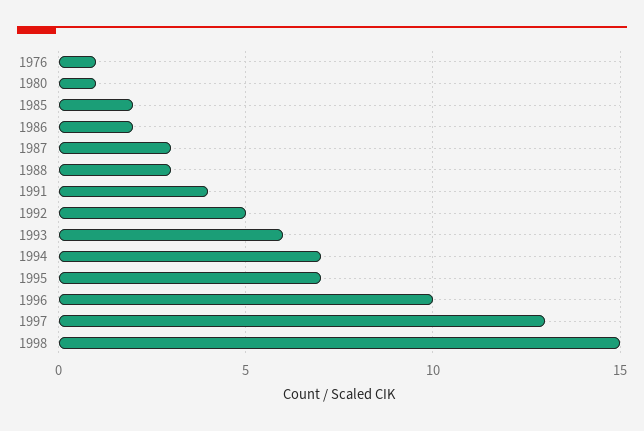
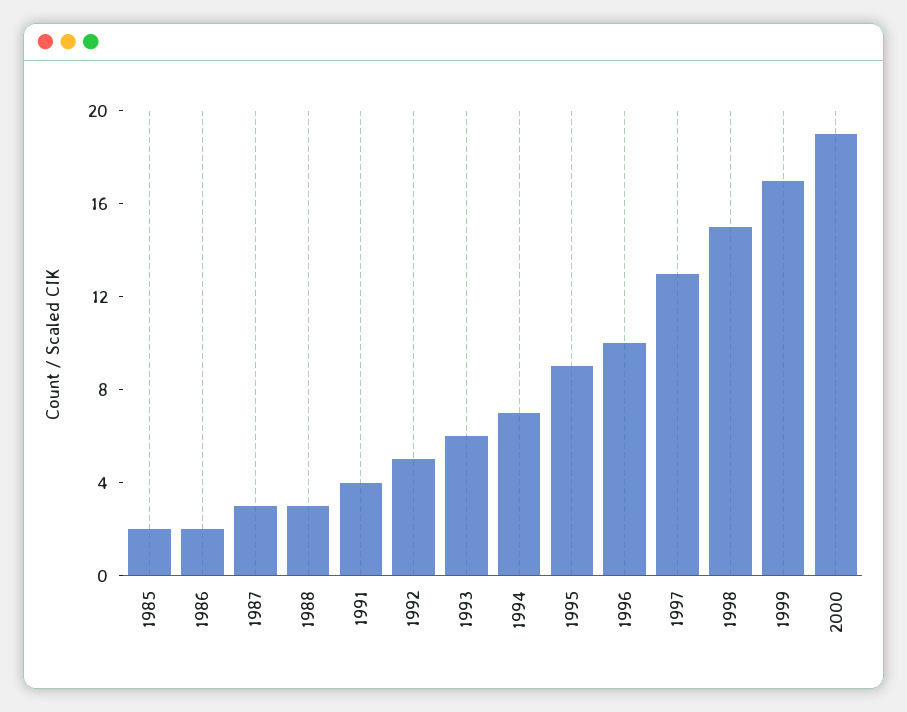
1976: 1 -> none
1980: 1 -> none
1995: 7 -> 9
1999: none -> 17
2000: none -> 19

